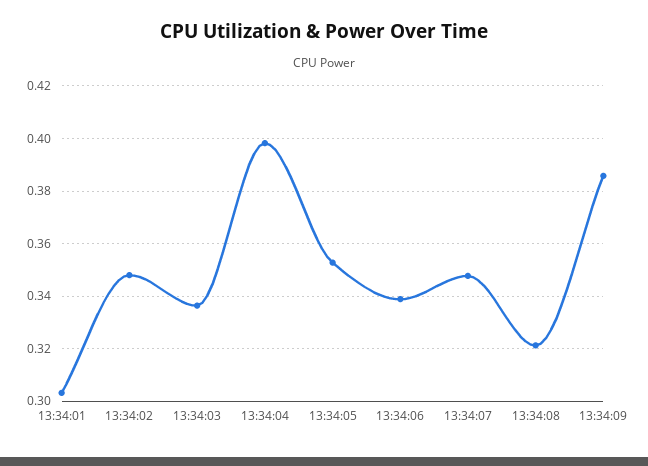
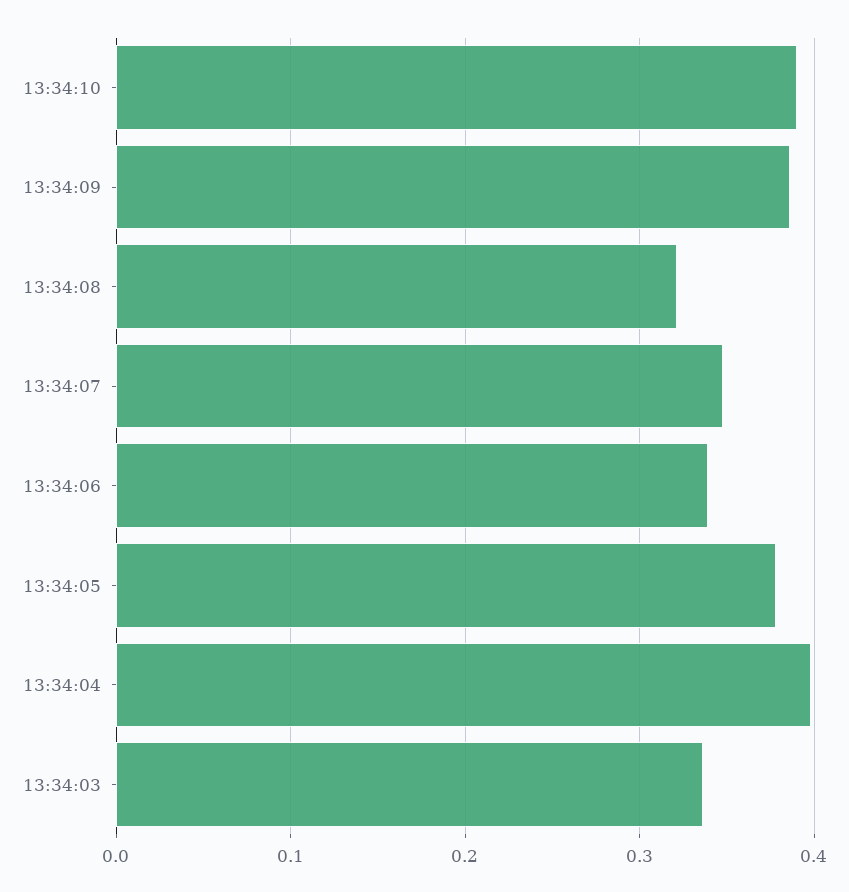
13:34:01: 0.3025 -> none
13:34:02: 0.3475 -> none
13:34:05: 0.3525 -> 0.38
13:34:10: none -> 0.39

